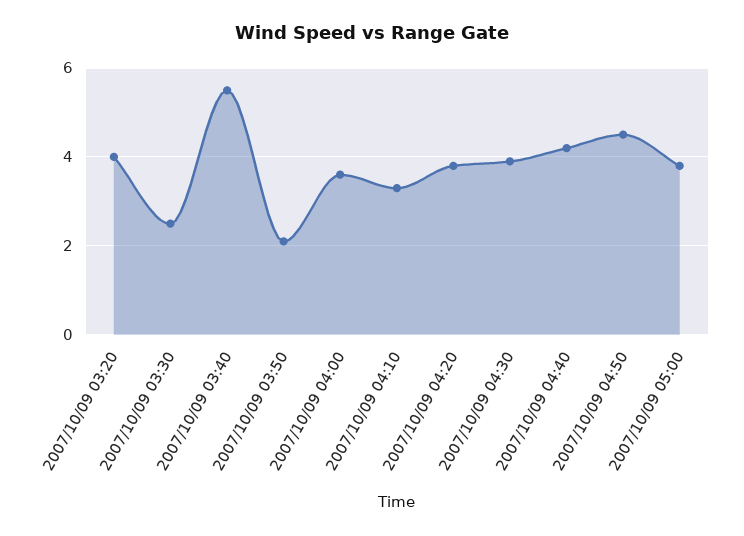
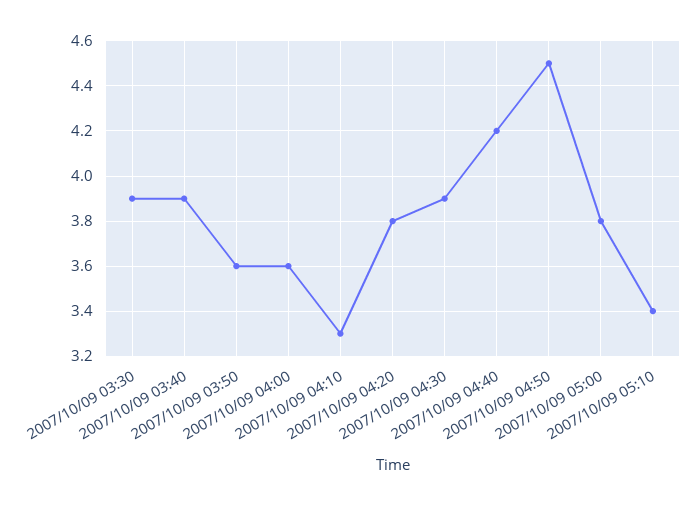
2007/10/09 03:20: 4 -> none
2007/10/09 03:30: 2.5 -> 3.9
2007/10/09 03:40: 5.5 -> 3.9
2007/10/09 03:50: 2 -> 3.6
2007/10/09 05:10: none -> 3.4

